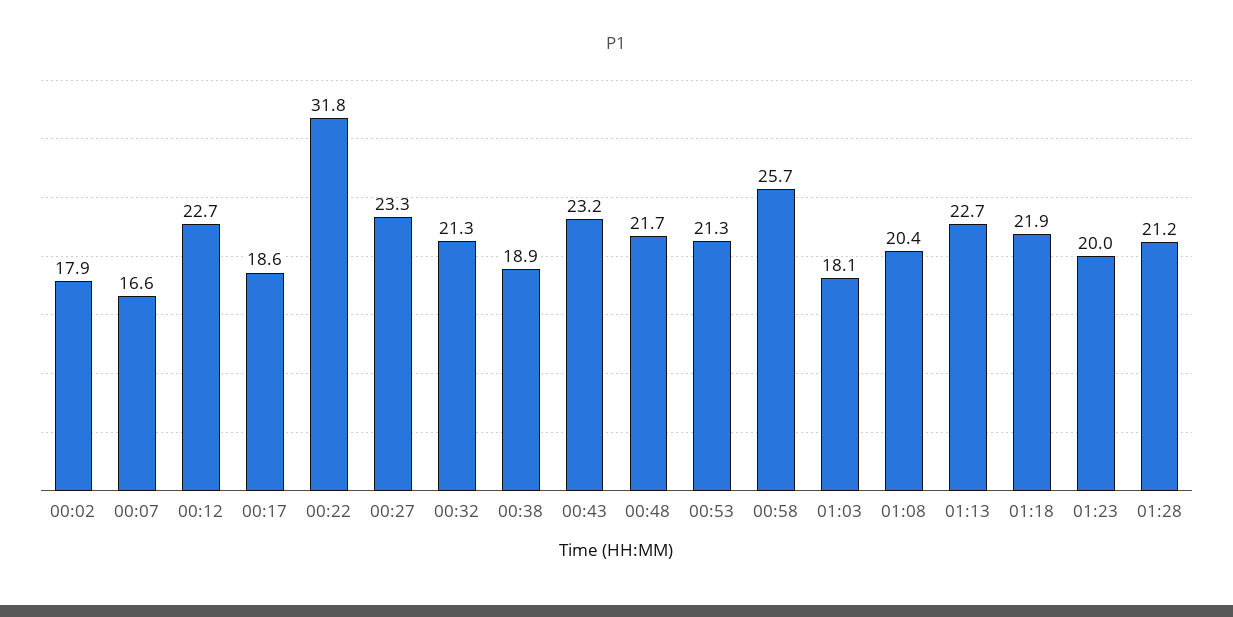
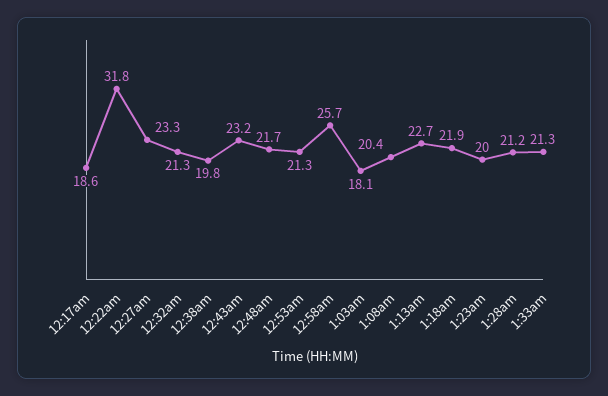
00:02: 17.9 -> none
00:07: 16.6 -> none
00:12: 22.7 -> none
00:38: 18.9 -> 19.8
1:33am: none -> 21.3

